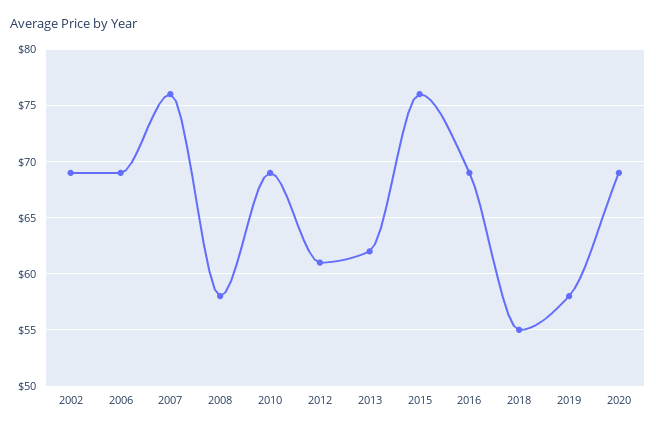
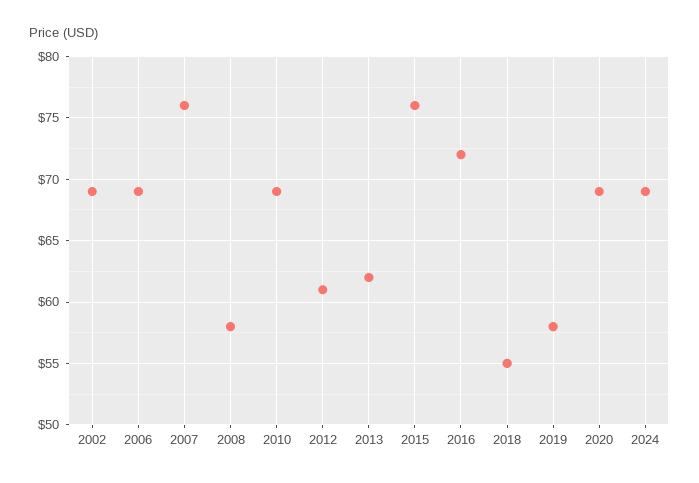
2016: 69 -> 72
2024: none -> 69

